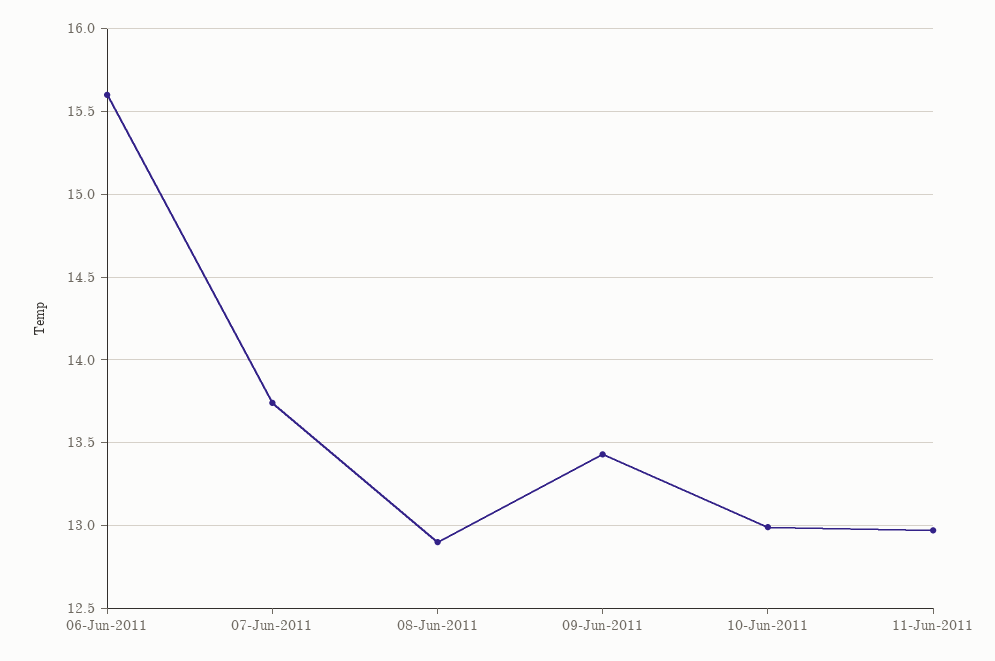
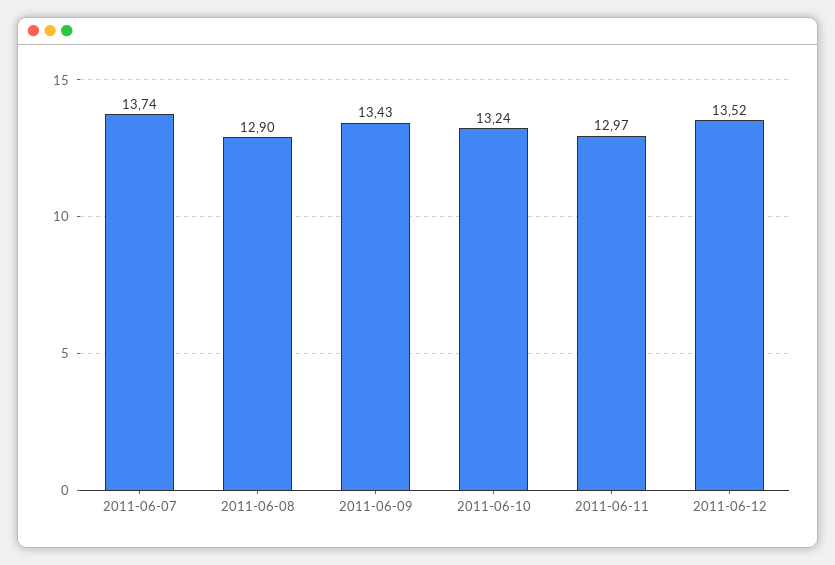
06-Jun-2011: 15.6 -> none
10-Jun-2011: 13 -> 13.24
2011-06-12: none -> 13.52

